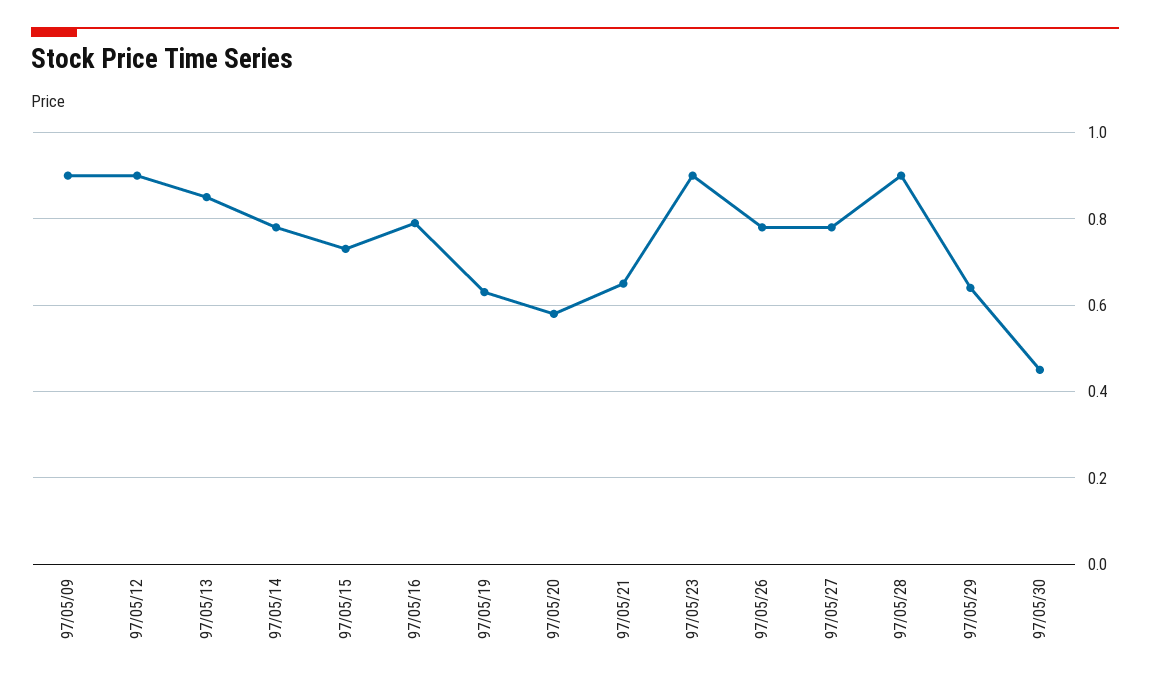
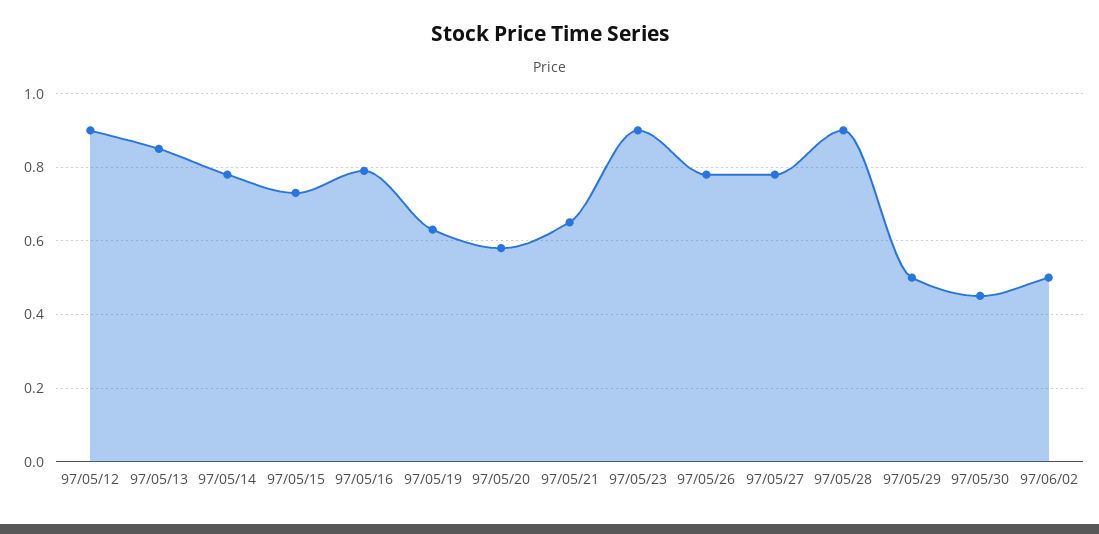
97/05/09: 0.9 -> none
97/05/29: 0.65 -> 0.5
97/06/02: none -> 0.5

